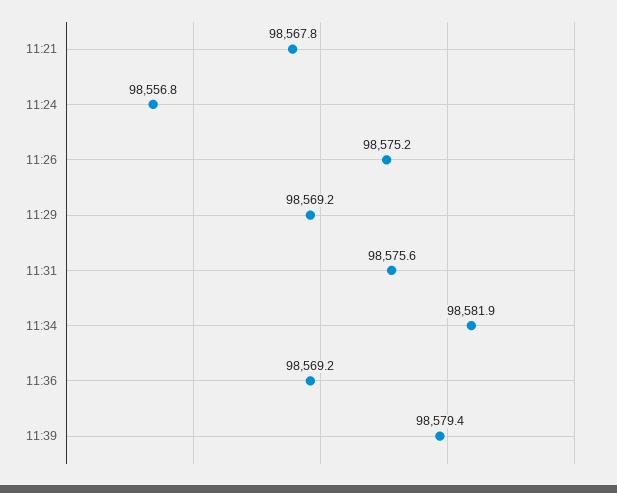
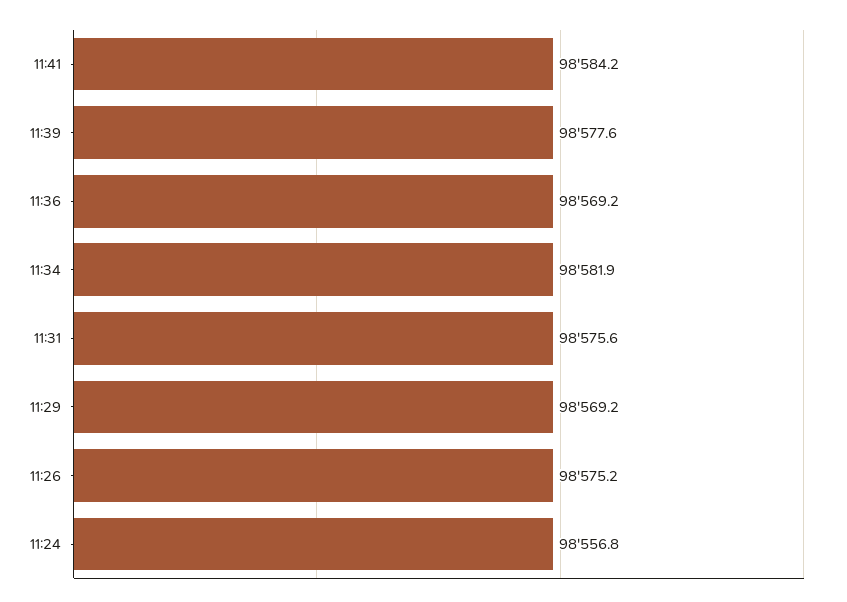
11:21: 98567.8 -> none
11:39: 98579.4 -> 98577.6
11:41: none -> 98584.2

